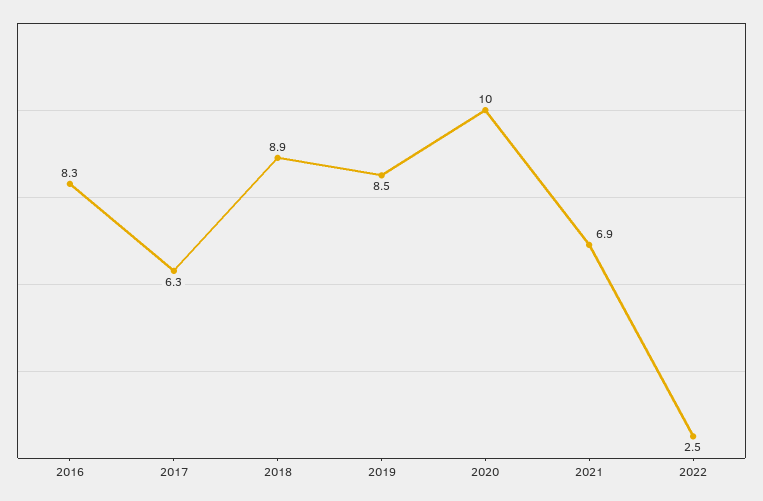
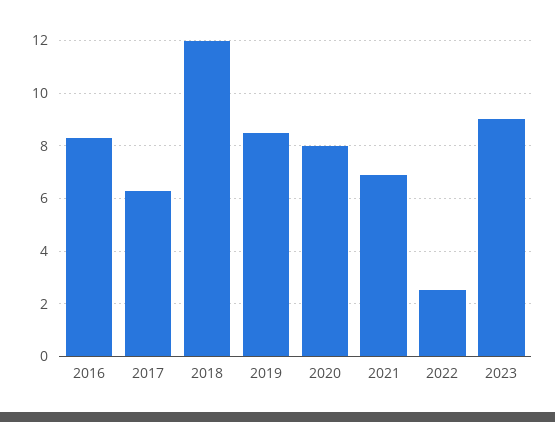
2018: 8.9 -> 12
2020: 10 -> 8
2023: none -> 9

